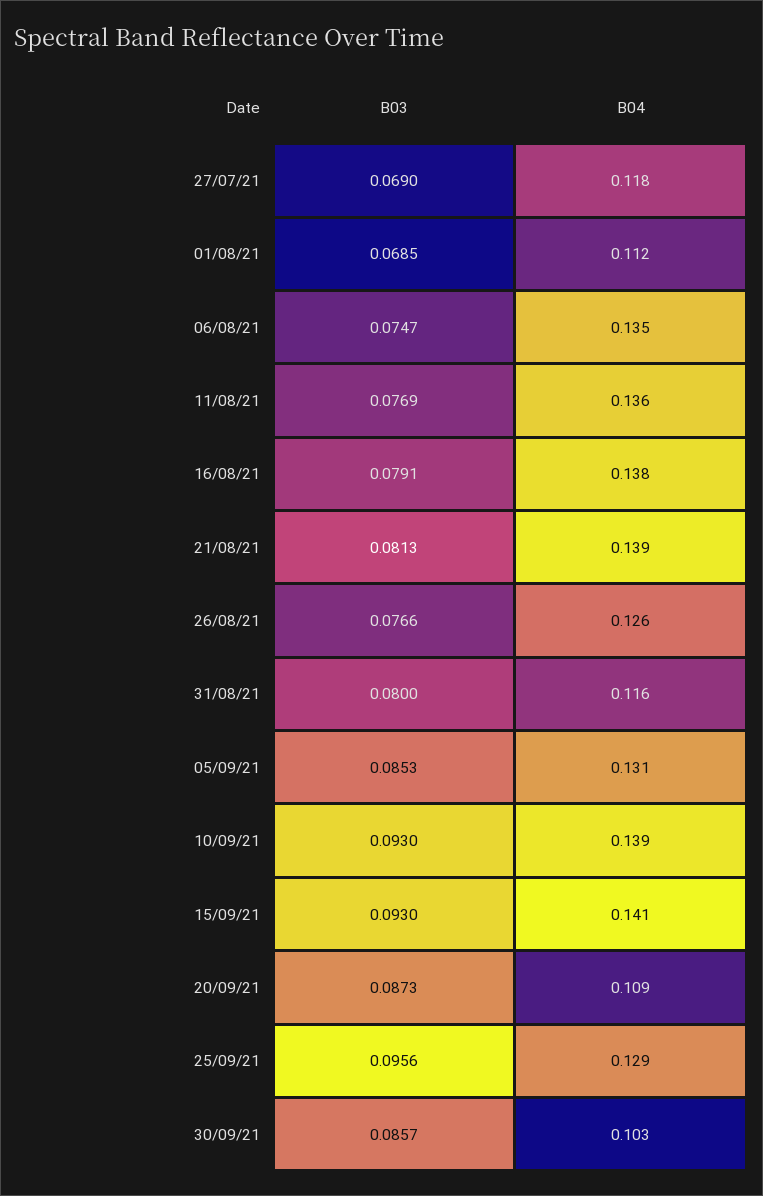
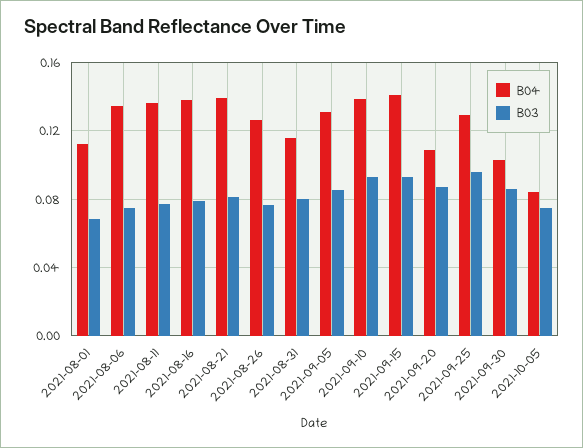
B03, 27/07/21: 0.069 -> none
B04, 27/07/21: 0.118 -> none
B04, 2021-10-05: none -> 0.085
B03, 2021-10-05: none -> 0.075

